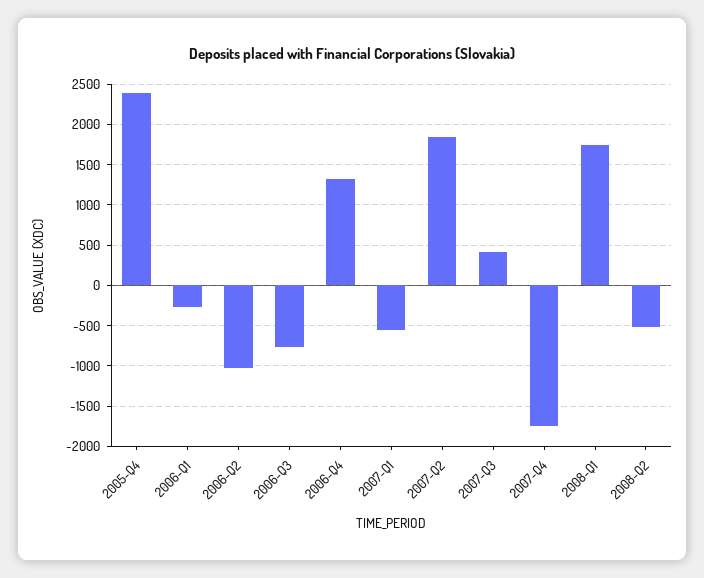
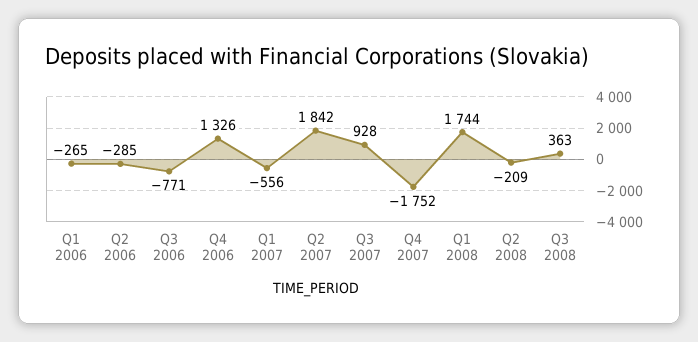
2005-Q4: 2400 -> none
2006-Q2: -1000 -> -285
2007-Q3: 400 -> 928
2008-Q2: -500 -> -209
Q3 2008: none -> 363

